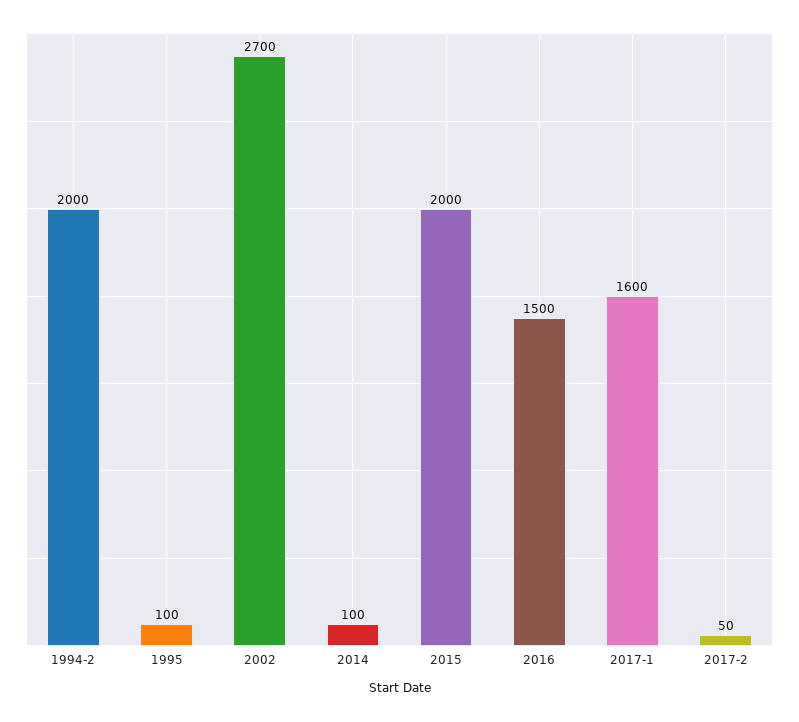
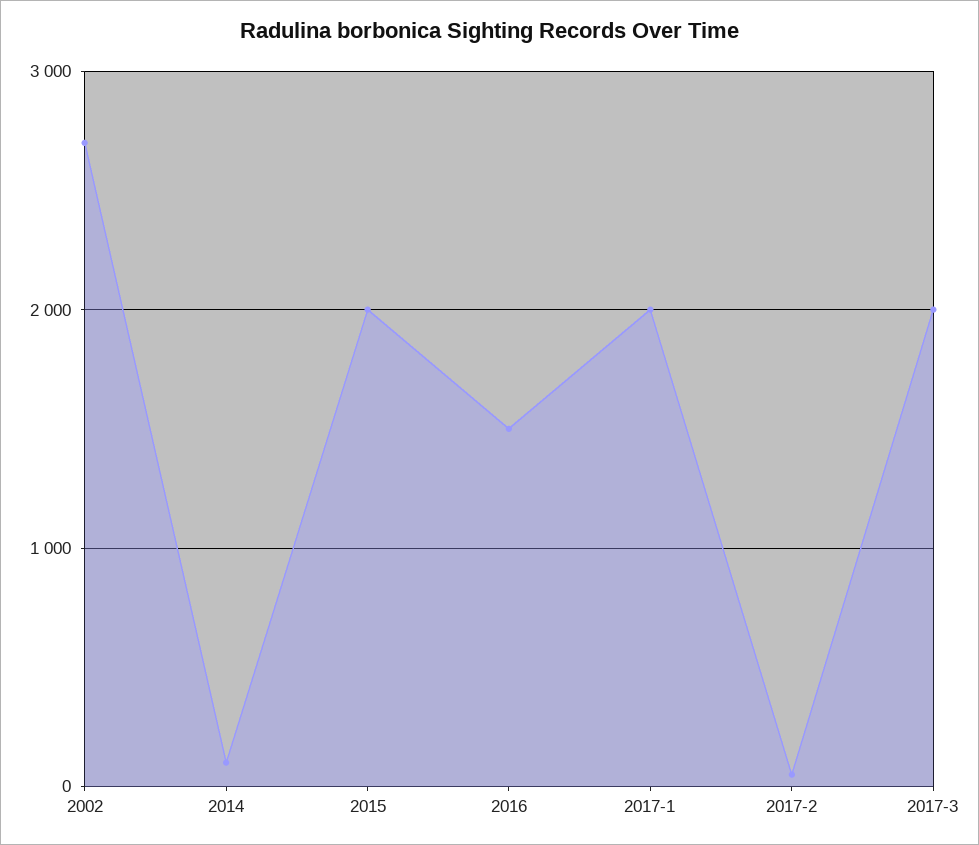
1994-2: 2000 -> none
1995: 100 -> none
2017-1: 1600 -> 2000
2017-3: none -> 2000

